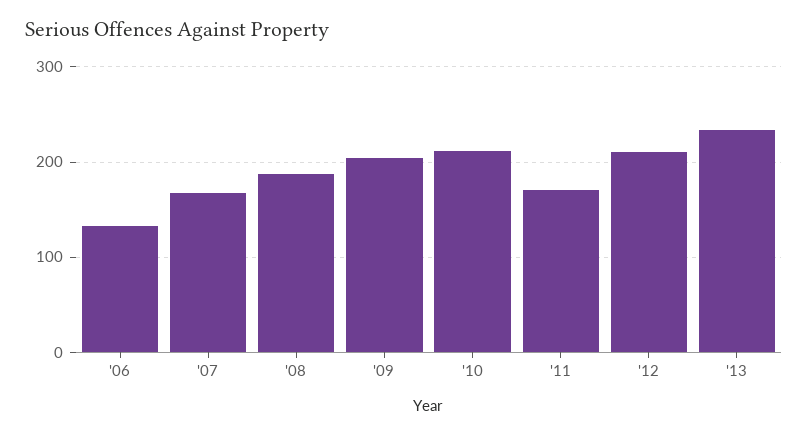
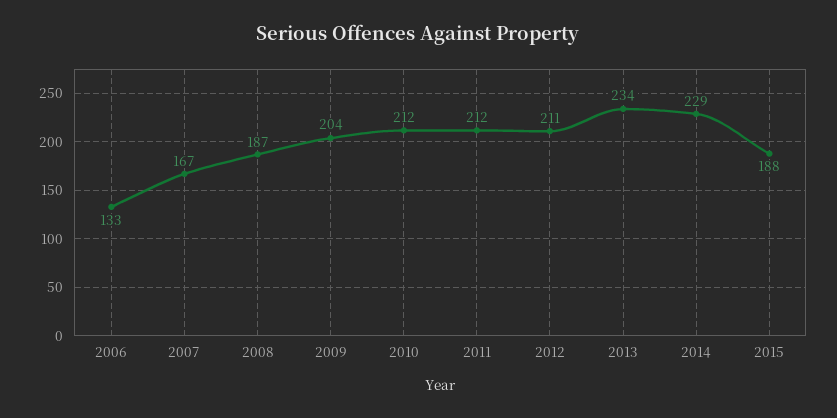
'11: 170 -> 212
2014: none -> 229
2015: none -> 188

